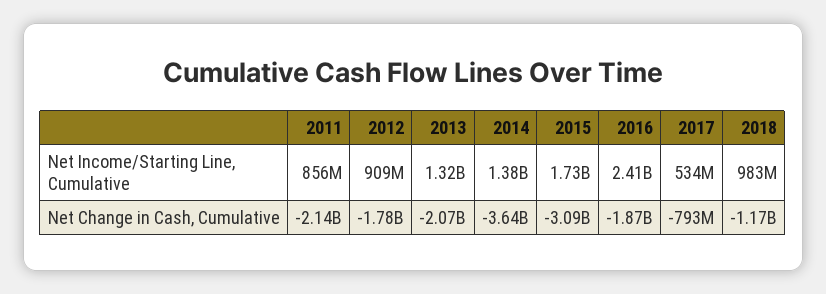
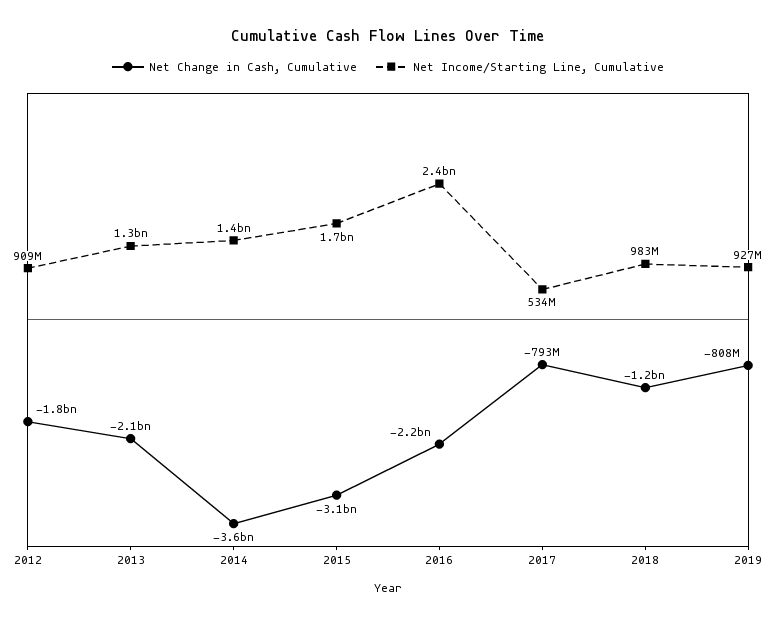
Net Income/Starting Line, Cumulative, 2011: 856000000 -> none
Net Change in Cash, Cumulative, 2011: -2140000000 -> none
Net Change in Cash, Cumulative, 2016: -1870000000 -> -2200000000
Net Change in Cash, Cumulative, 2019: none -> -808000000
Net Income/Starting Line, Cumulative, 2019: none -> 927000000

